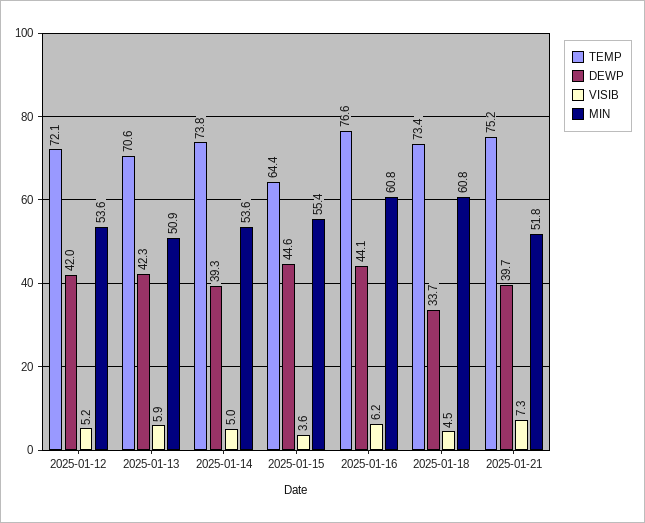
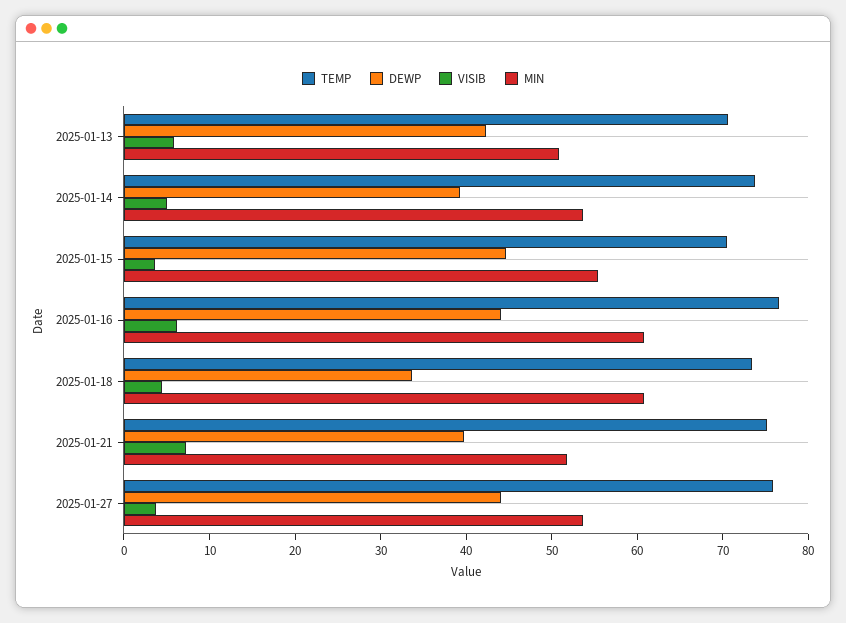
TEMP, 2025-01-12: 72.1 -> none
DEWP, 2025-01-12: 42 -> none
VISIB, 2025-01-12: 5.2 -> none
MIN, 2025-01-12: 53.6 -> none
TEMP, 2025-01-15: 64.4 -> 70
TEMP, 2025-01-27: none -> 76
DEWP, 2025-01-27: none -> 44
VISIB, 2025-01-27: none -> 4
MIN, 2025-01-27: none -> 54

